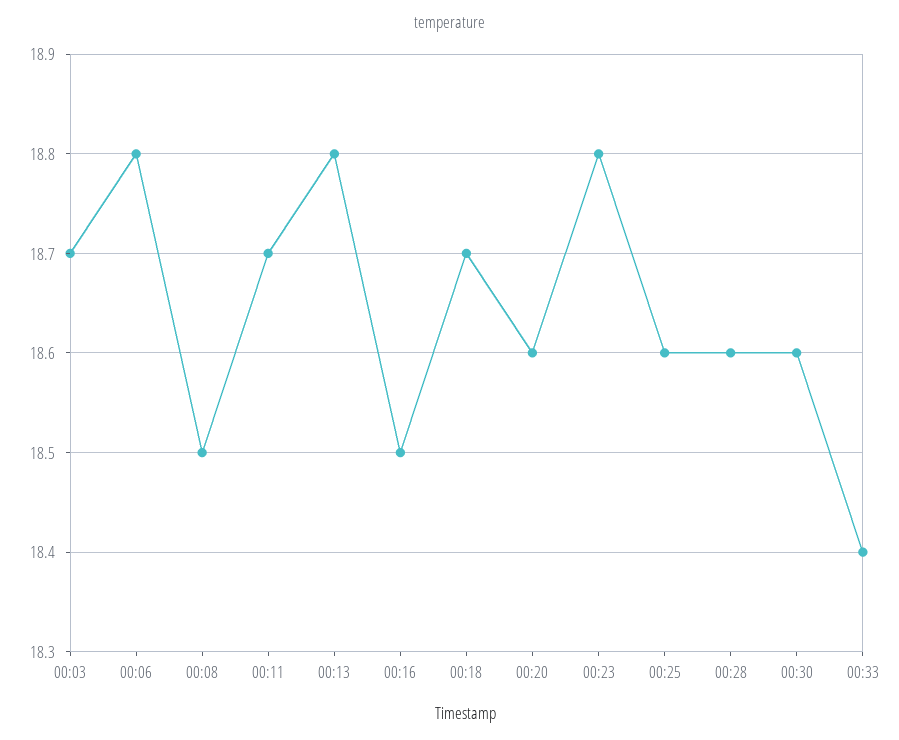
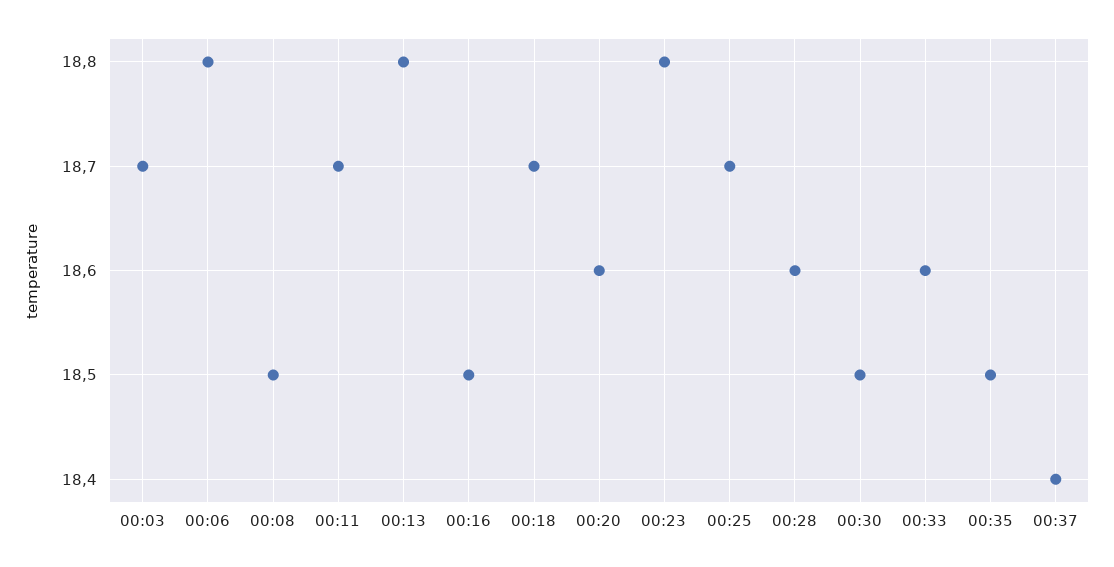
00:25: 18.6 -> 18.7
00:30: 18.6 -> 18.5
00:33: 18.4 -> 18.6
00:35: none -> 18.5
00:37: none -> 18.4

